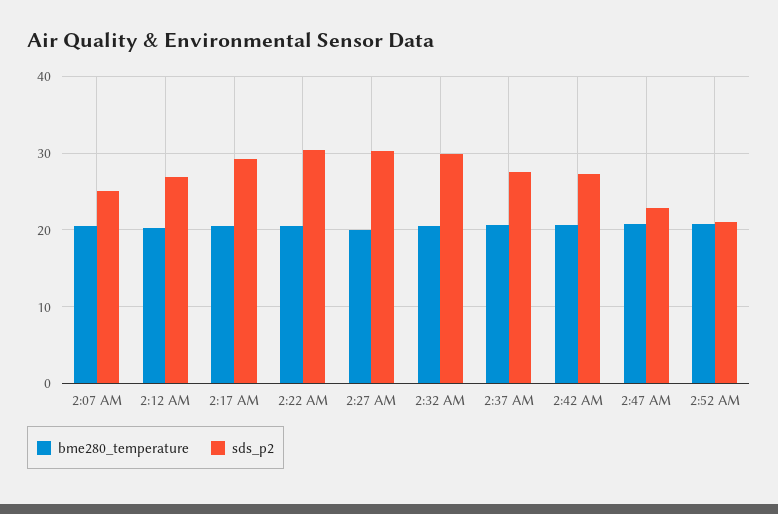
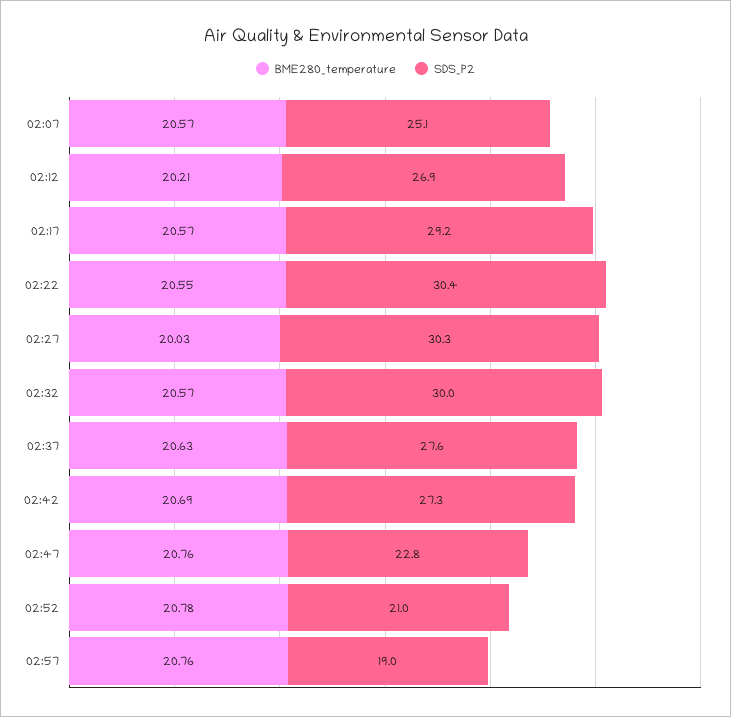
bme280_temperature, 02:57: none -> 20.76
sds_p2, 02:57: none -> 19

